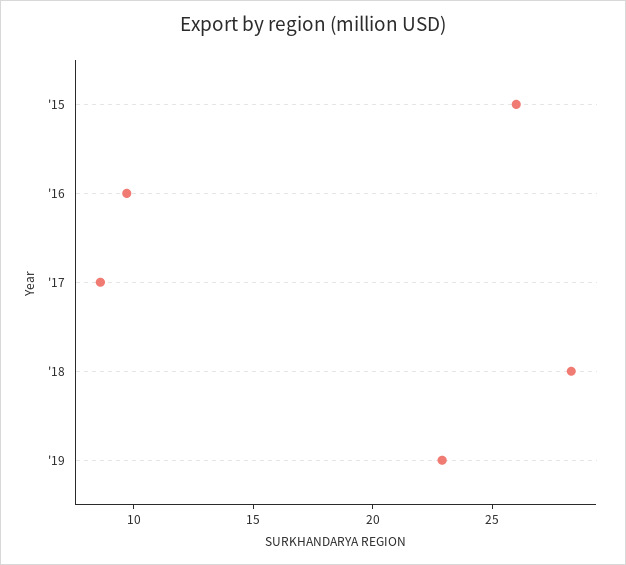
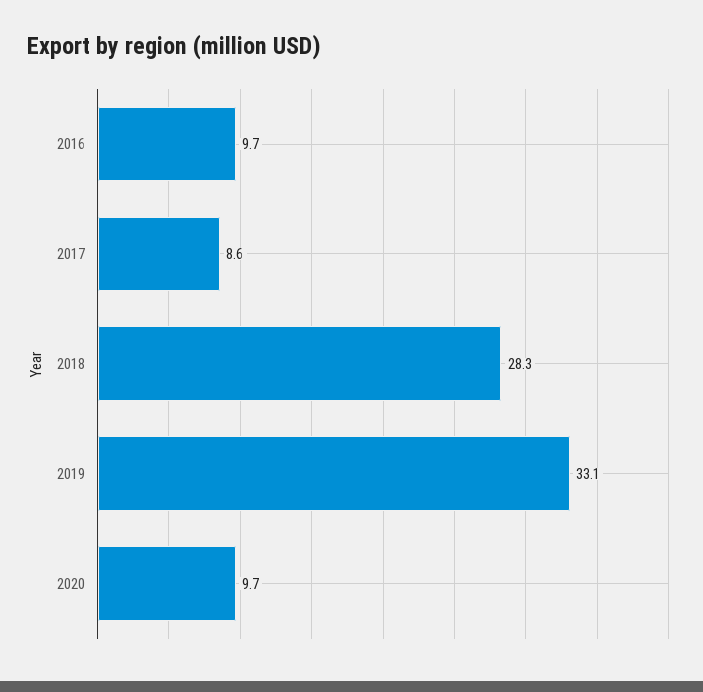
'15: 26 -> none
'19: 23 -> 33.1
2020: none -> 9.7

